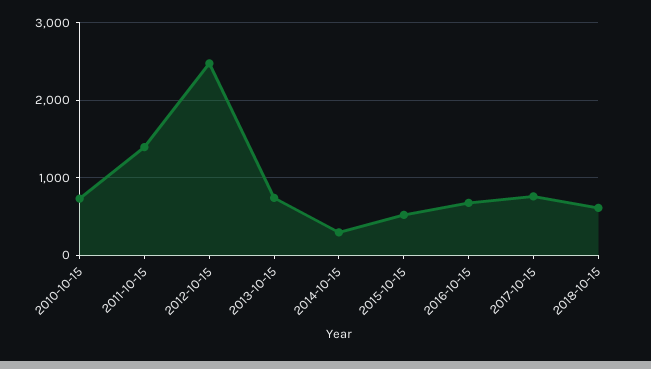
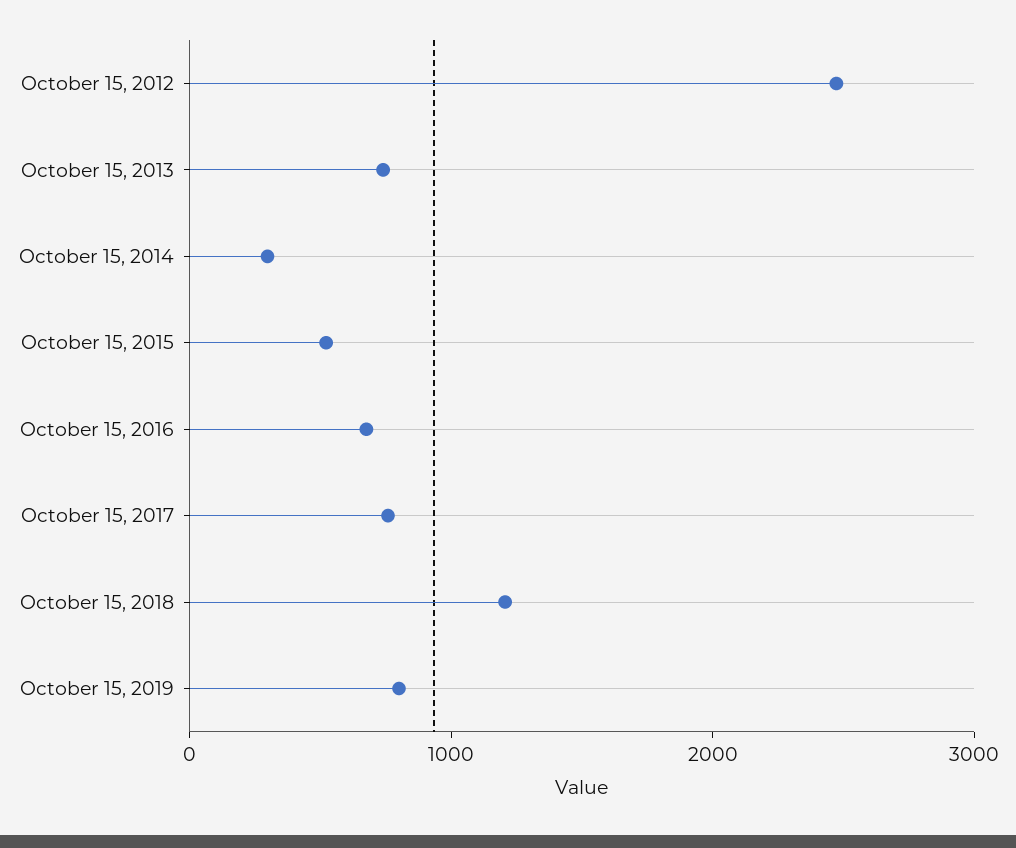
2010-10-15: 700 -> none
2011-10-15: 1400 -> none
2018-10-15: 600 -> 1200
October 15, 2019: none -> 800

